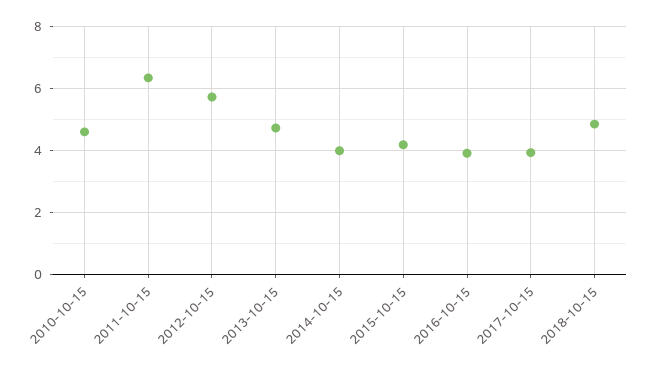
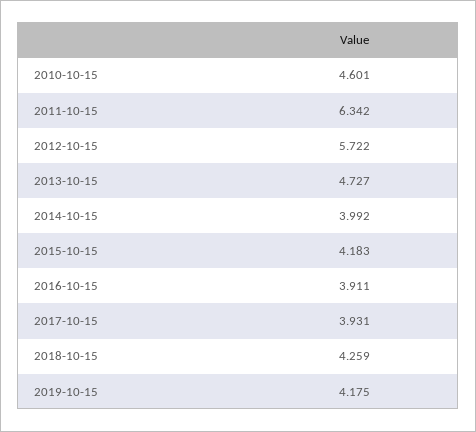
2018-10-15: 4.8 -> 4.259
2019-10-15: none -> 4.175

